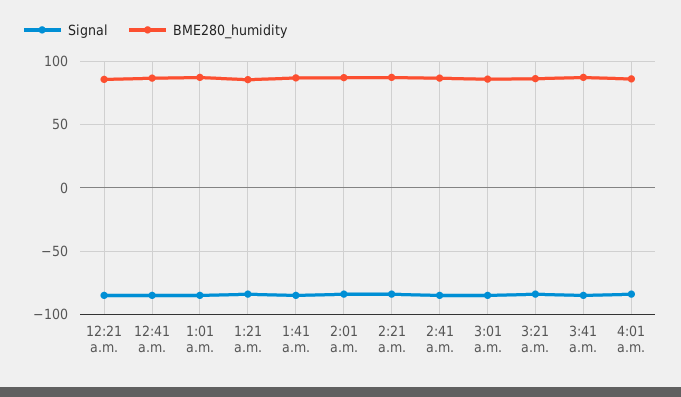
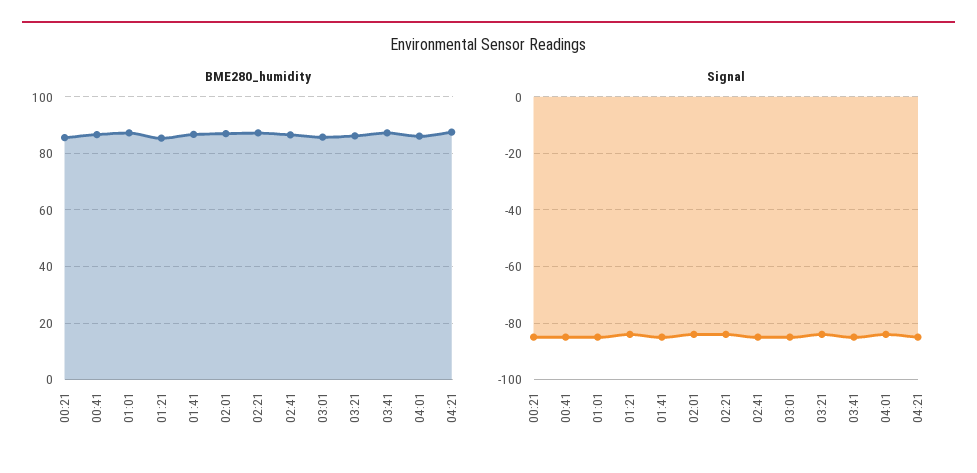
BME280_humidity, 04:21: none -> 87.5
Signal, 04:21: none -> -85

